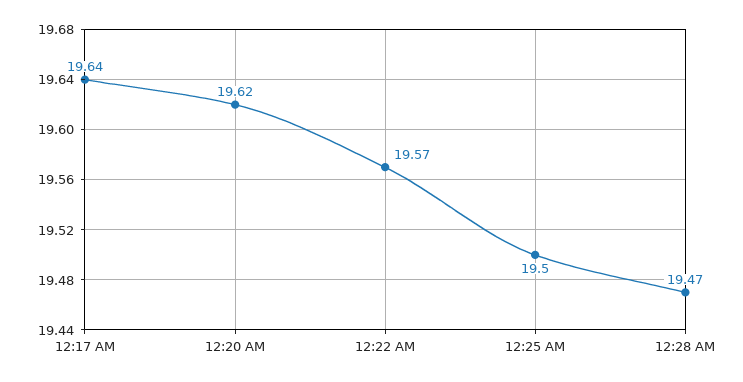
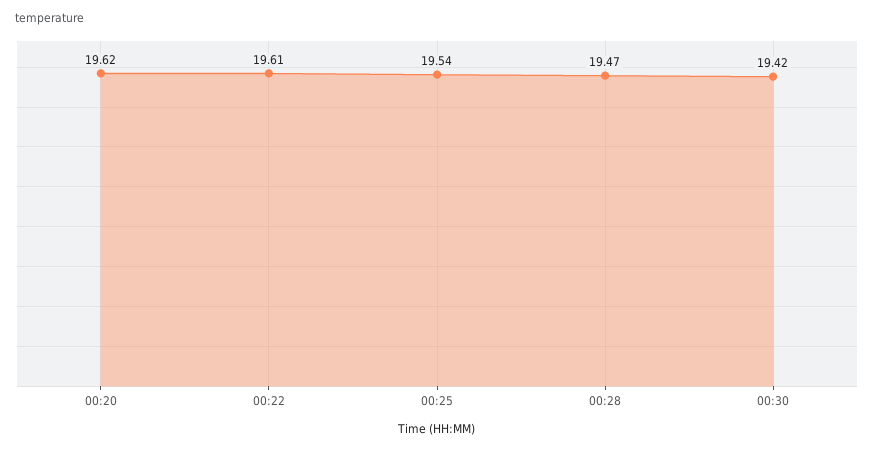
12:17 AM: 19.64 -> none
12:22 AM: 19.57 -> 19.61
12:25 AM: 19.5 -> 19.54
00:30: none -> 19.42

